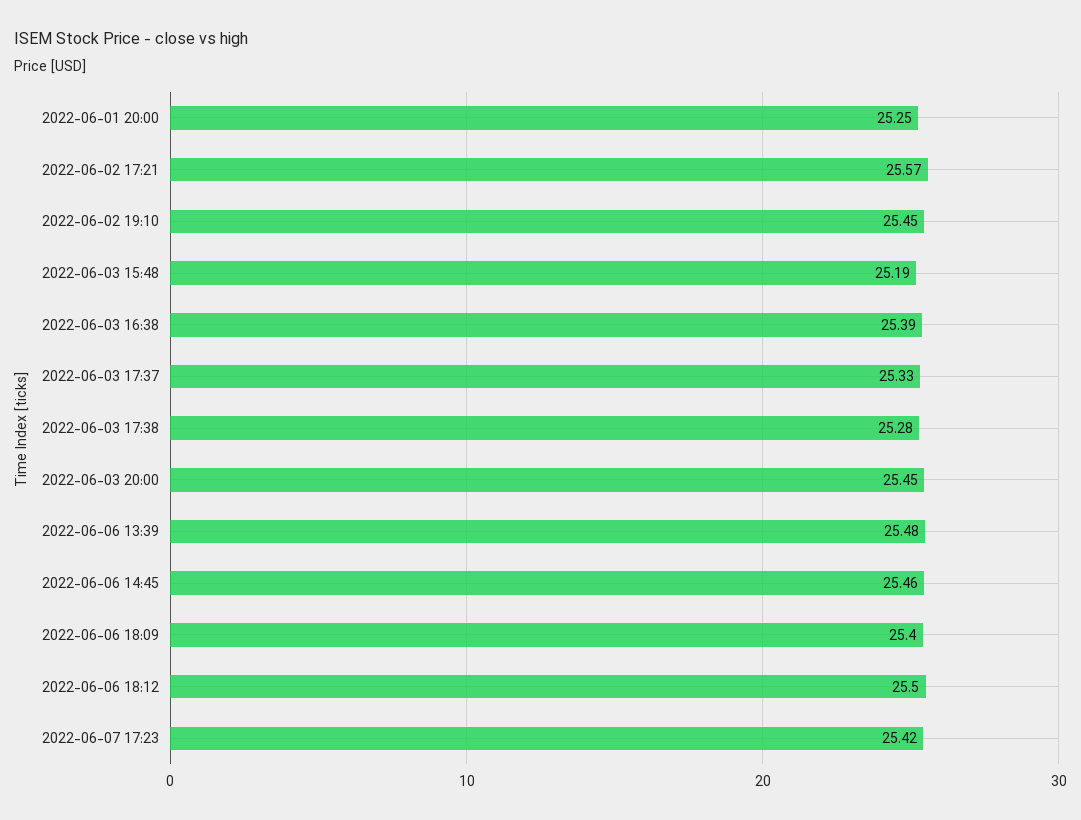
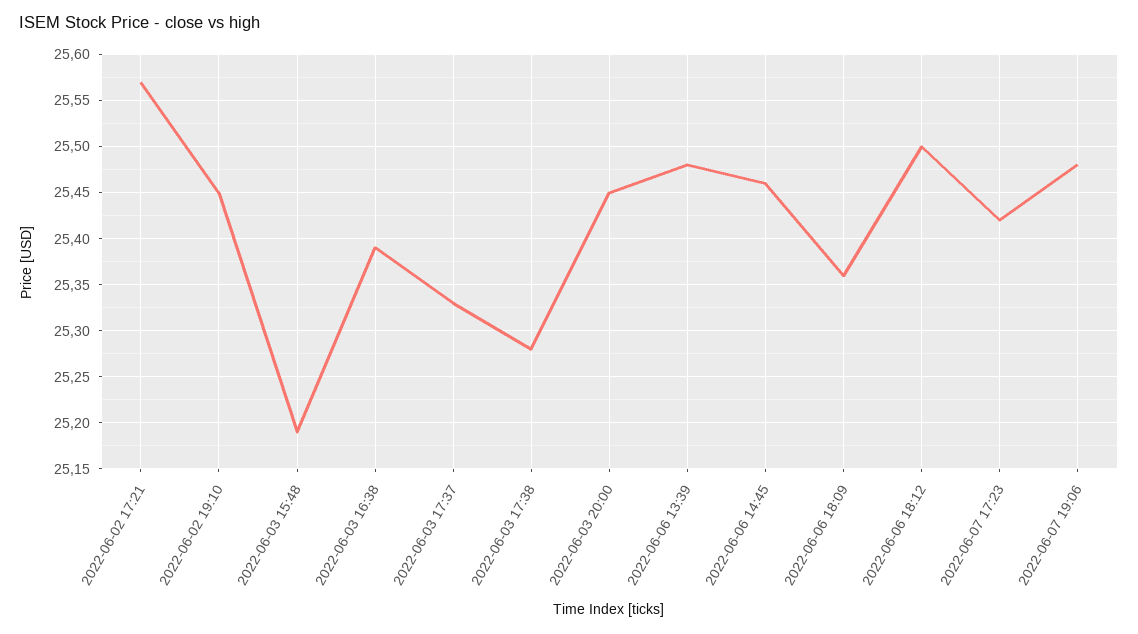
2022-06-01 20:00: 25.25 -> none
2022-06-06 18:09: 25.4 -> 25.36
2022-06-07 19:06: none -> 25.48

